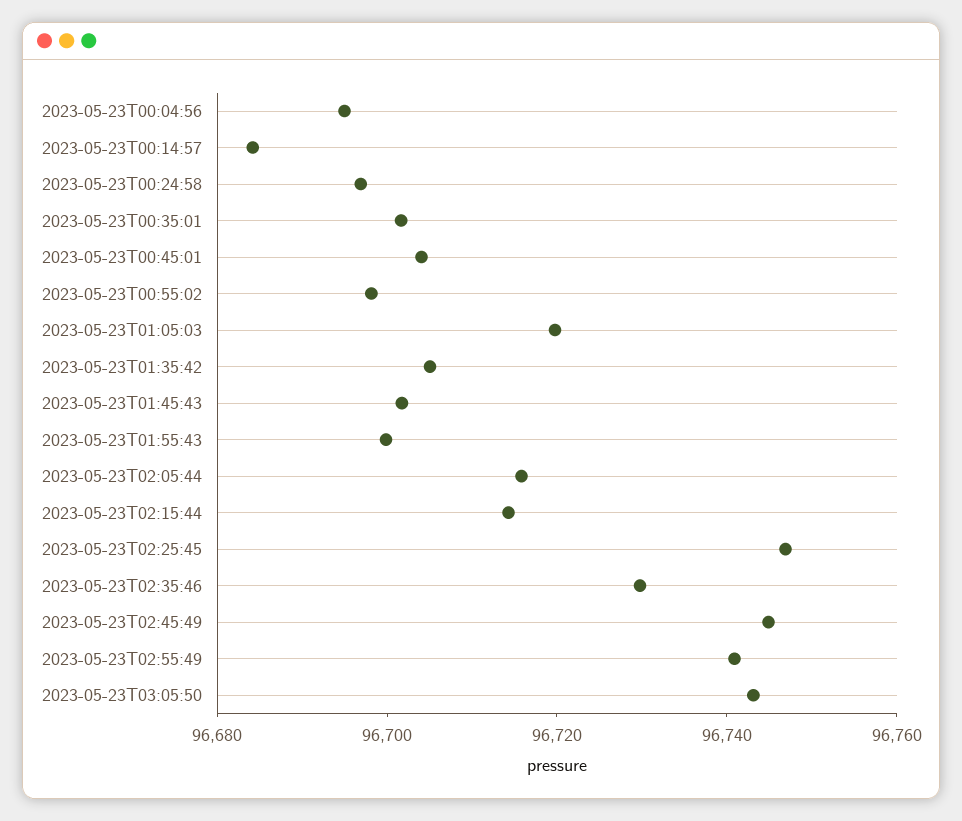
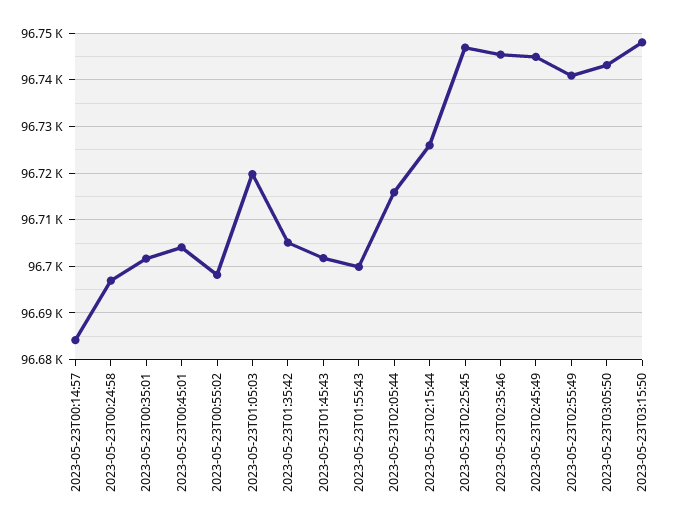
2023-05-23T00:04:56: 96695 -> none
2023-05-23T02:15:44: 96715 -> 96726
2023-05-23T02:35:46: 96730 -> 96746
2023-05-23T03:15:50: none -> 96748

